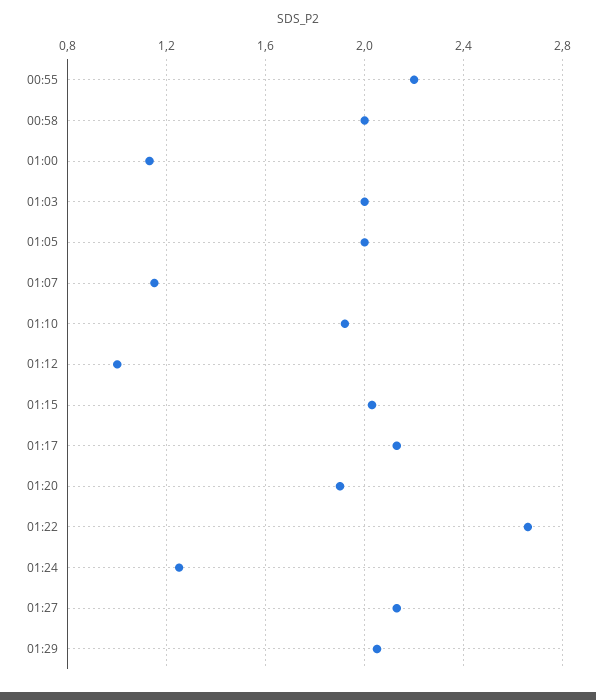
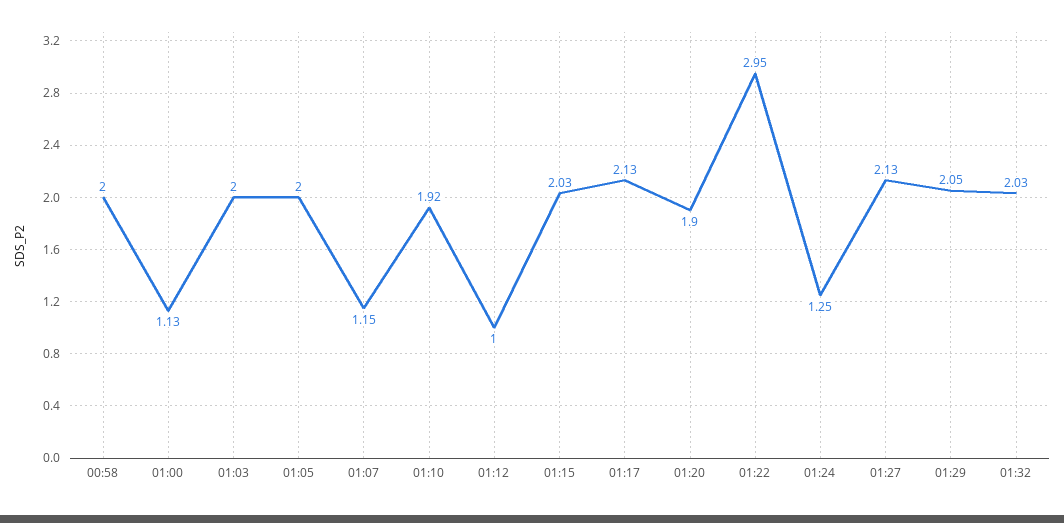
00:55: 2.2 -> none
01:22: 2.65 -> 2.95
01:32: none -> 2.03

